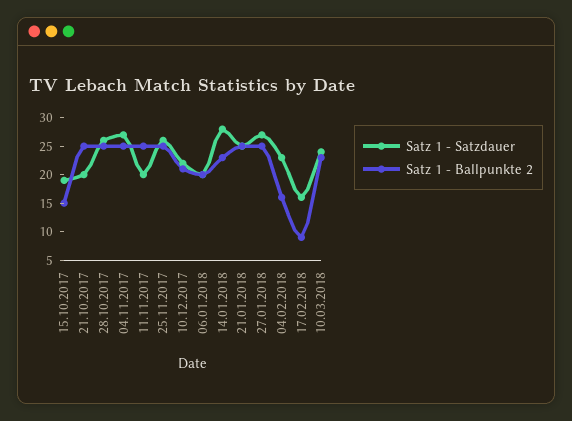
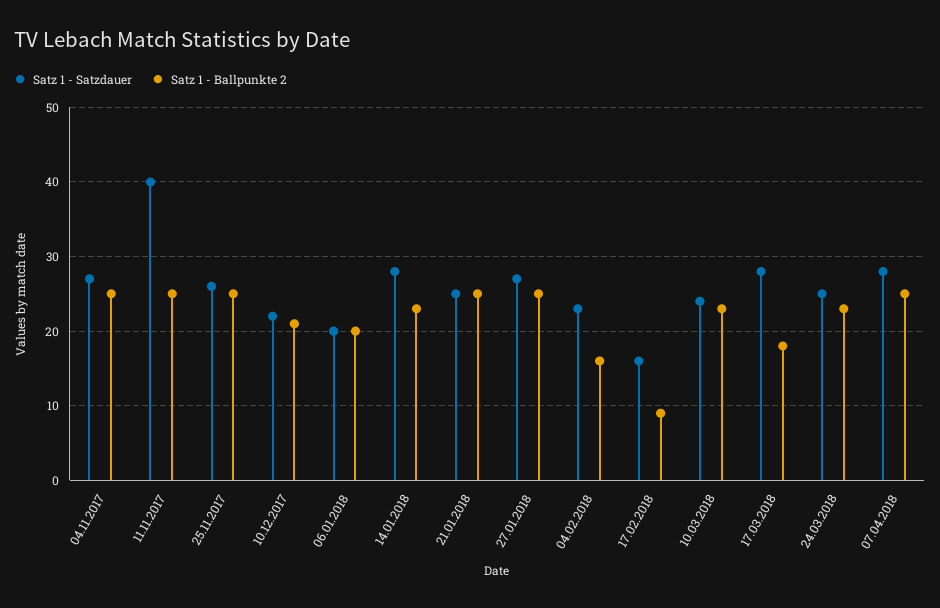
Satz 1 - Satzdauer, 15.10.2017: 20 -> none
Satz 1 - Ballpunkte 2, 15.10.2017: 15 -> none
Satz 1 - Satzdauer, 21.10.2017: 20 -> none
Satz 1 - Ballpunkte 2, 21.10.2017: 25 -> none
Satz 1 - Satzdauer, 28.10.2017: 25 -> none
Satz 1 - Ballpunkte 2, 28.10.2017: 25 -> none
Satz 1 - Satzdauer, 11.11.2017: 20 -> 40
Satz 1 - Satzdauer, 17.03.2018: none -> 28
Satz 1 - Ballpunkte 2, 17.03.2018: none -> 18
Satz 1 - Satzdauer, 24.03.2018: none -> 25
Satz 1 - Ballpunkte 2, 24.03.2018: none -> 23
Satz 1 - Satzdauer, 07.04.2018: none -> 28
Satz 1 - Ballpunkte 2, 07.04.2018: none -> 25

